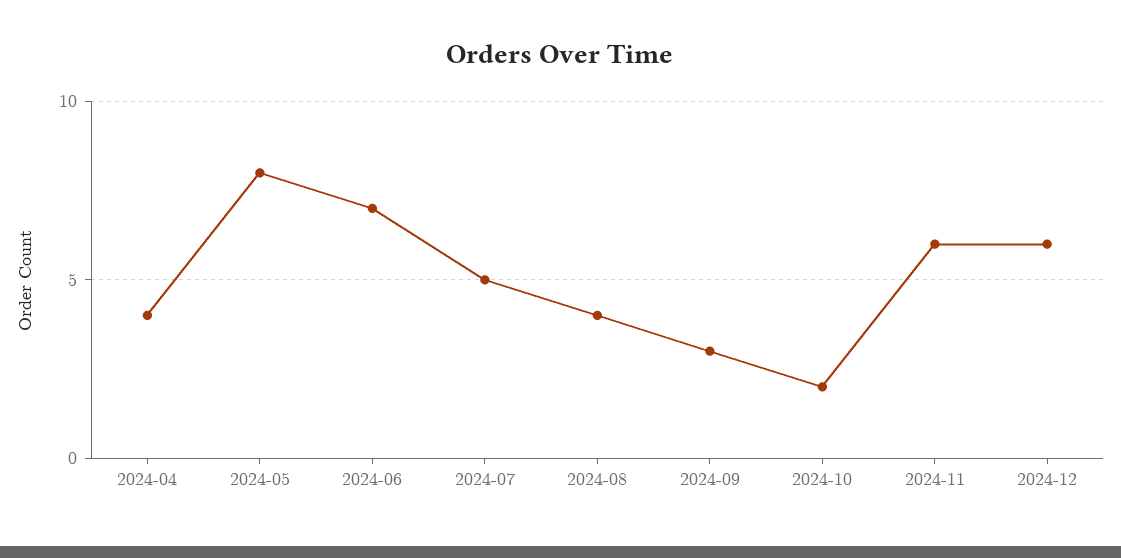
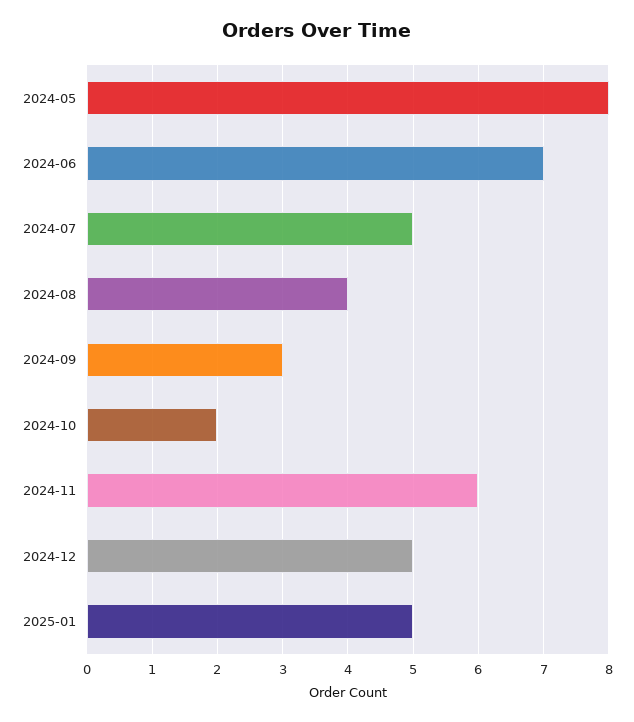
2024-04: 4 -> none
2024-12: 6 -> 5
2025-01: none -> 5

